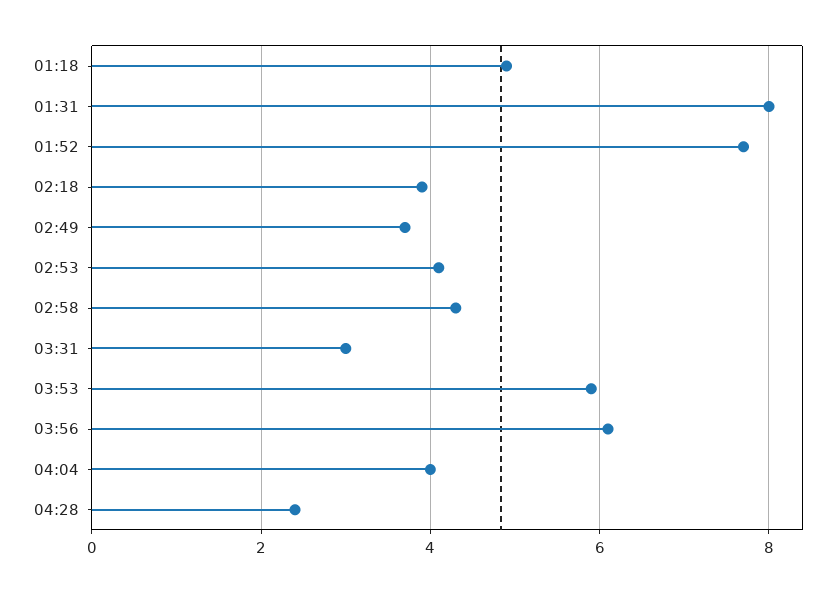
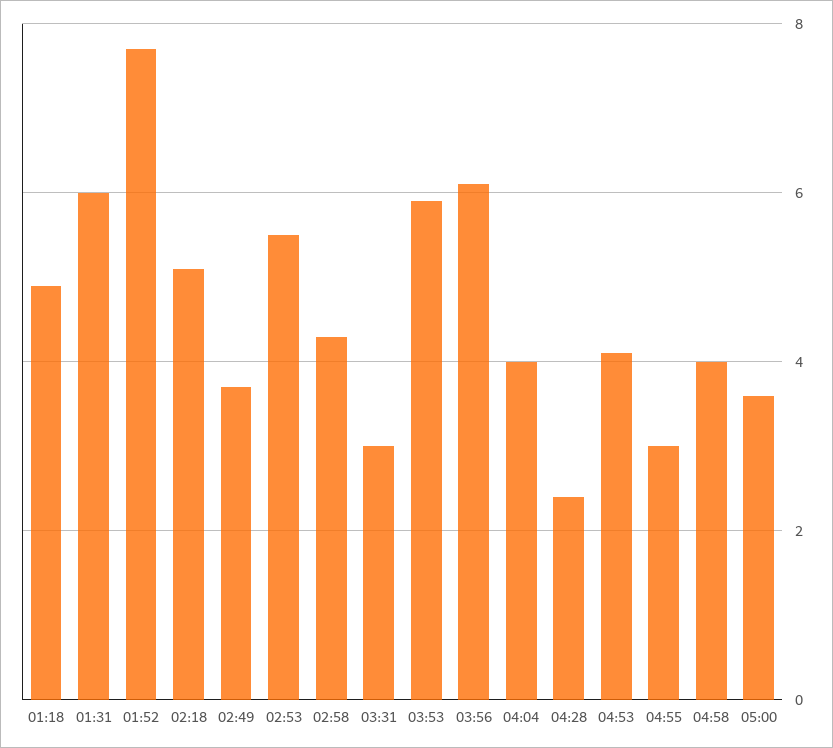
01:31: 8 -> 6
02:18: 4 -> 5
02:53: 4 -> 5.5
04:53: none -> 4
04:55: none -> 3
04:58: none -> 4
05:00: none -> 3.5

